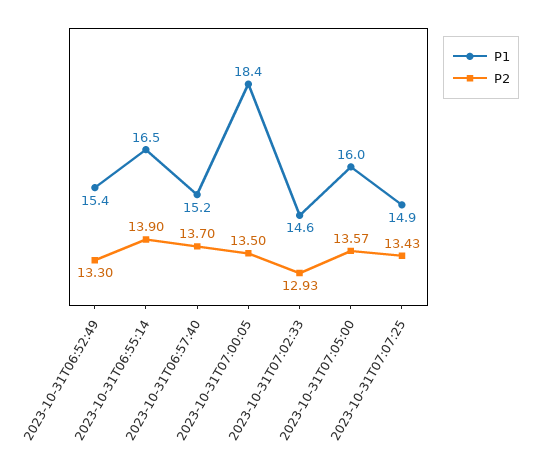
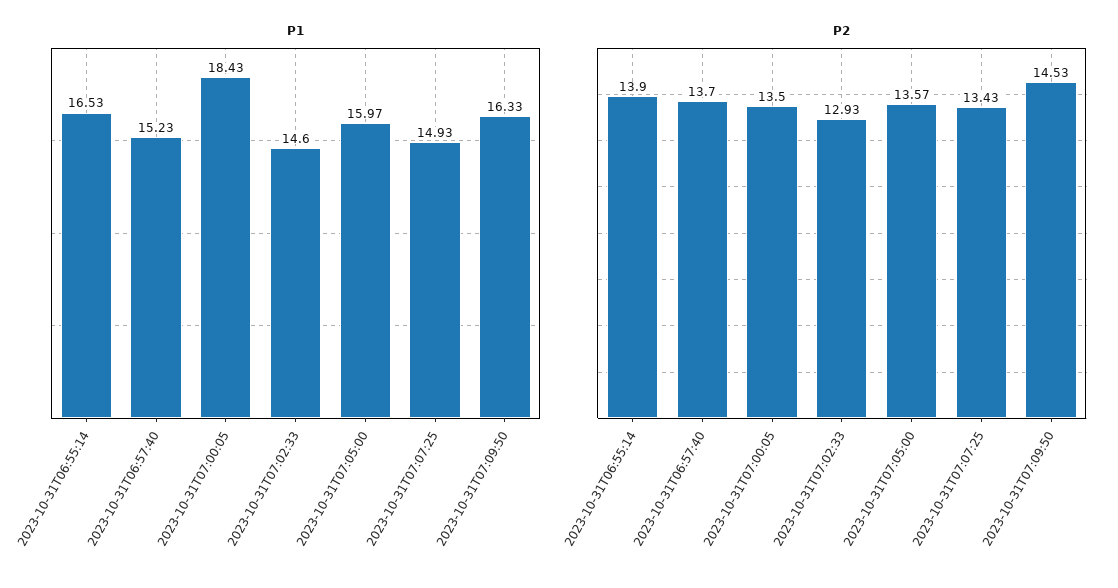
P1, 2023-10-31T06:52:49: 15.4 -> none
P2, 2023-10-31T06:52:49: 13.3 -> none
P1, 2023-10-31T07:09:50: none -> 16.33
P2, 2023-10-31T07:09:50: none -> 14.53

